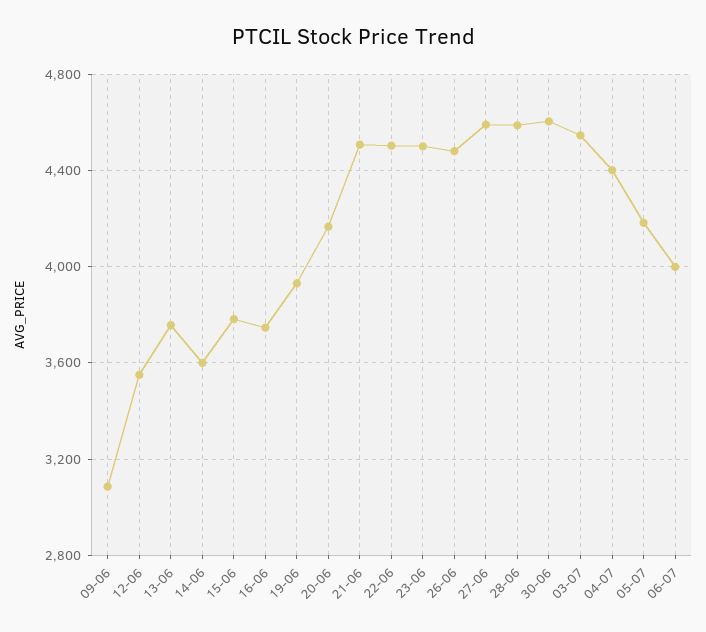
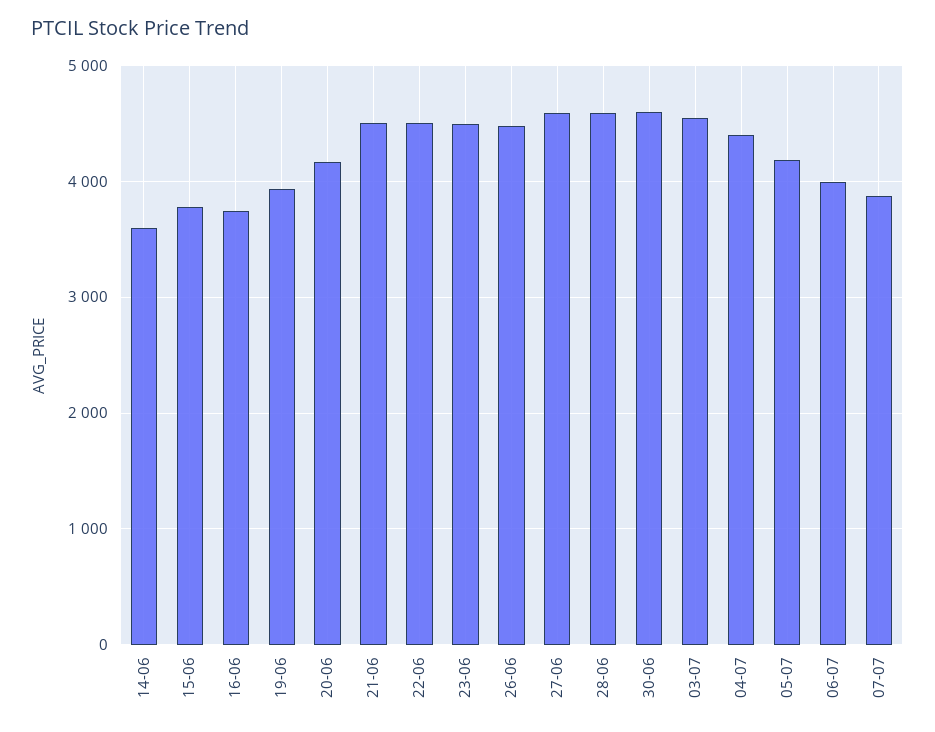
09-06: 3100 -> none
12-06: 3550 -> none
13-06: 3750 -> none
07-07: none -> 3900

